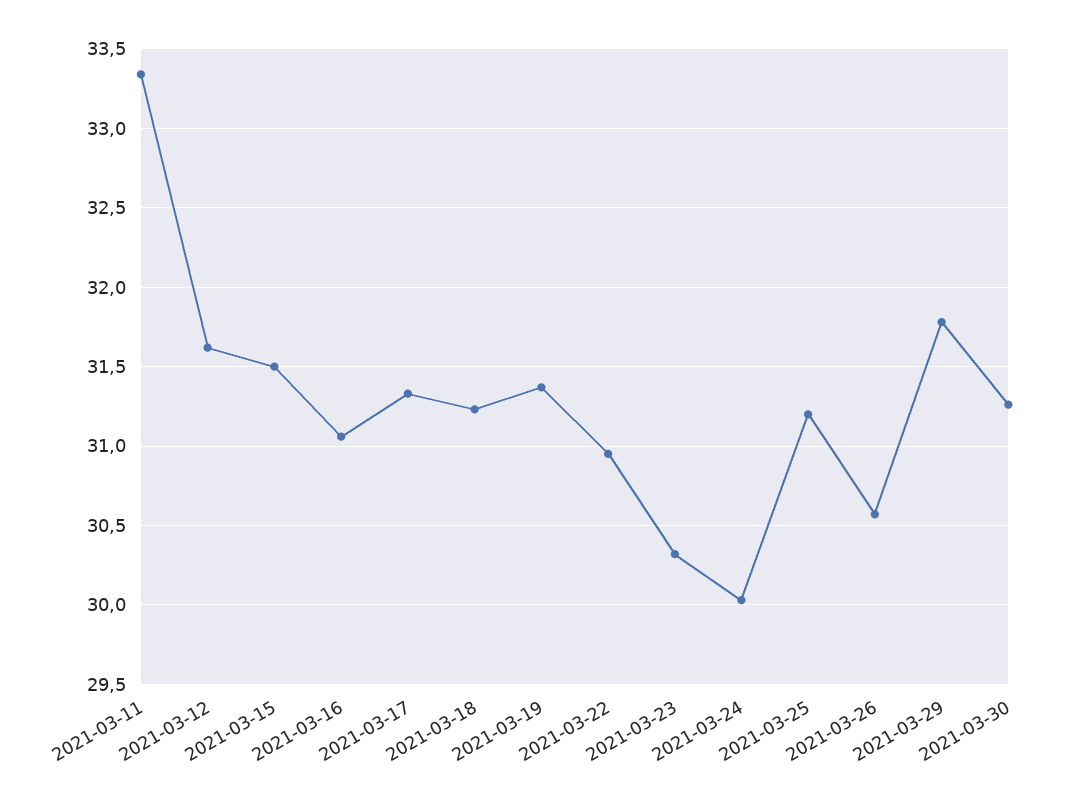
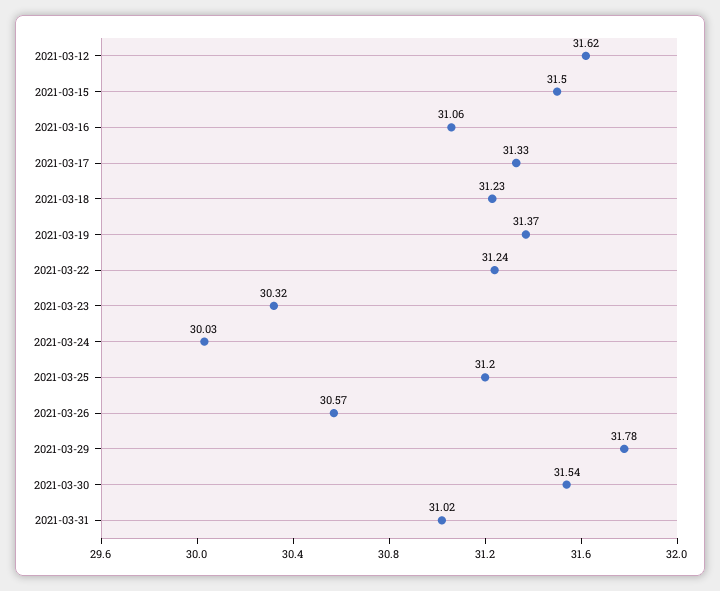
2021-03-11: 33.35 -> none
2021-03-22: 30.95 -> 31.24
2021-03-30: 31.25 -> 31.54
2021-03-31: none -> 31.02

